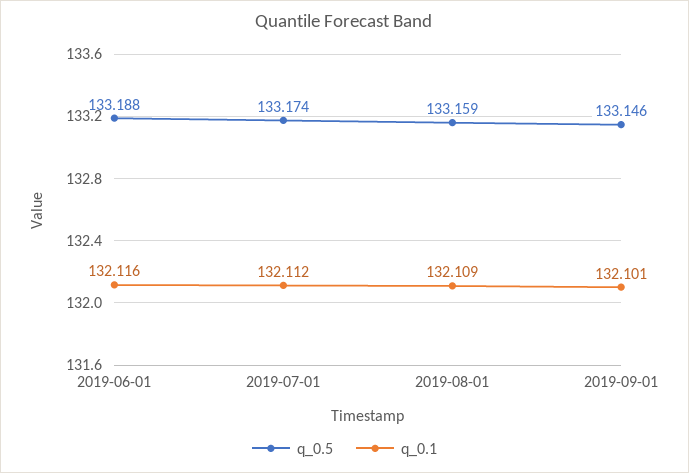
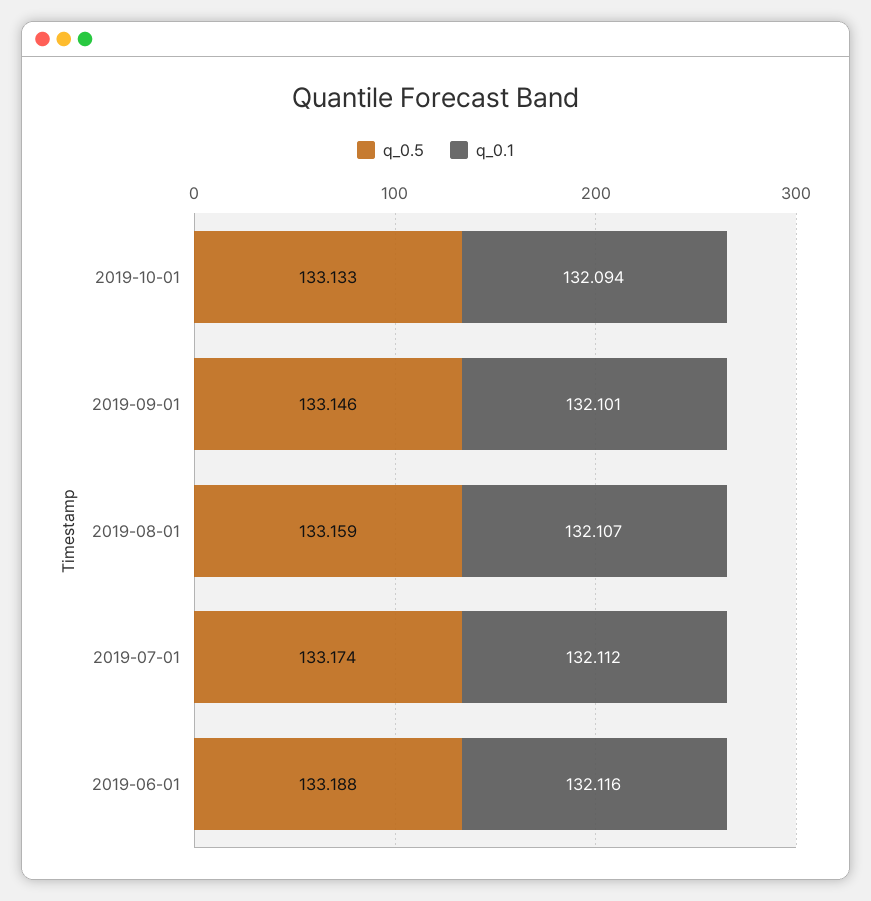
q_0.1, 2019-08-01: 132.109 -> 132.107
q_0.5, 2019-10-01: none -> 133.133
q_0.1, 2019-10-01: none -> 132.094

